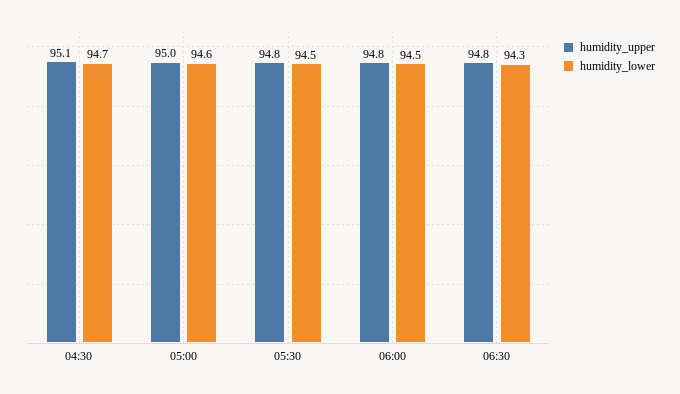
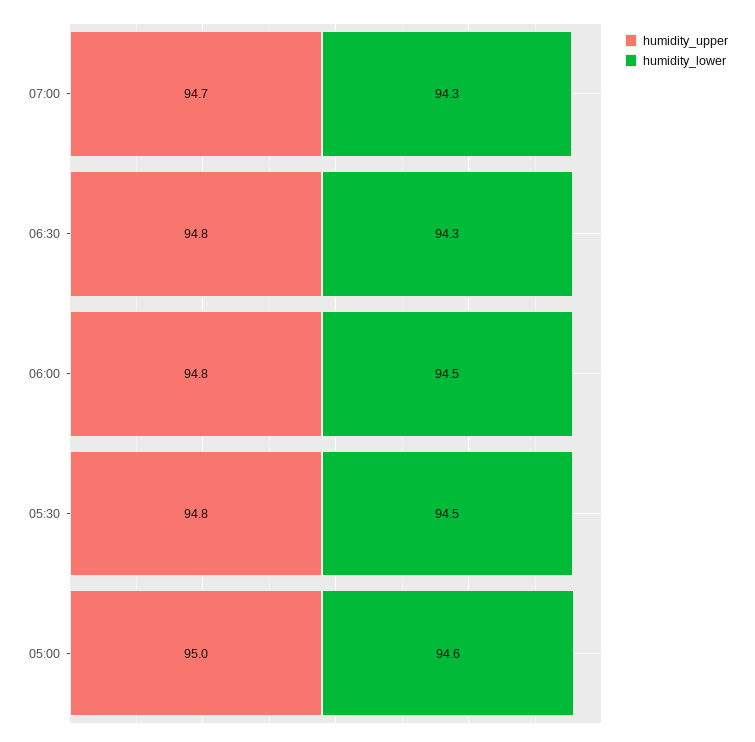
humidity_upper, 04:30: 95.1 -> none
humidity_lower, 04:30: 94.7 -> none
humidity_upper, 07:00: none -> 94.7
humidity_lower, 07:00: none -> 94.3

